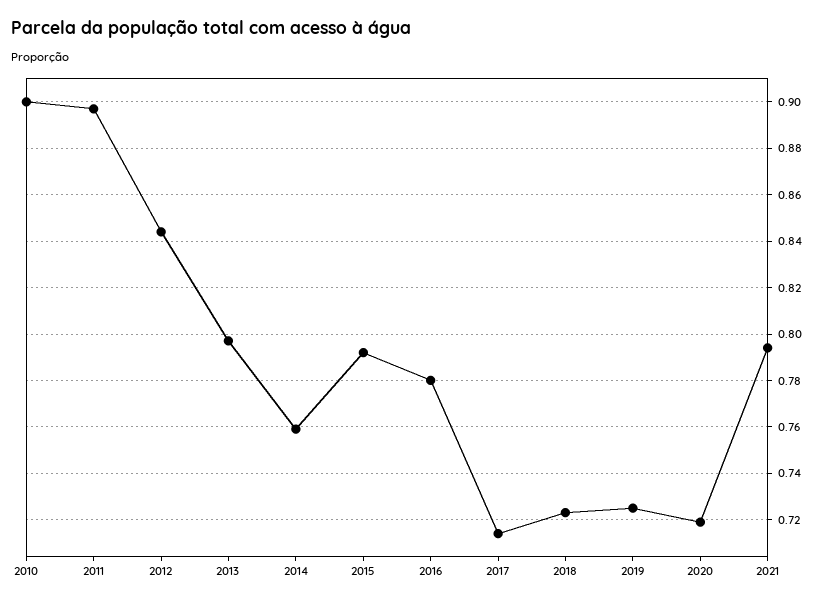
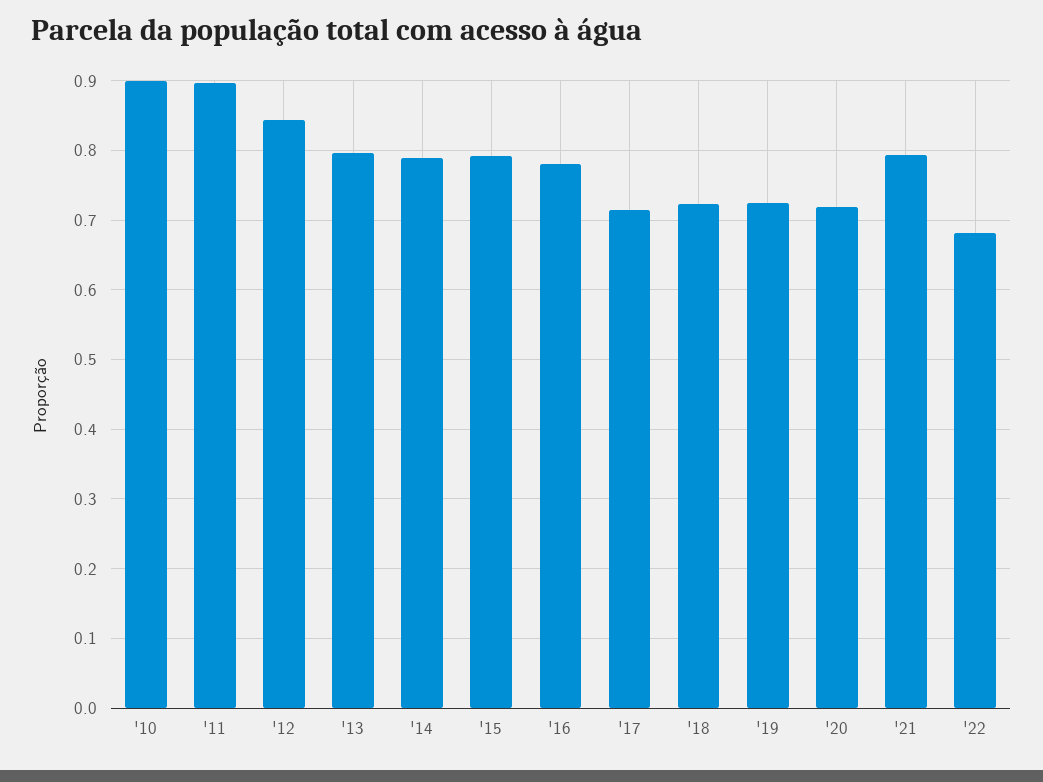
2014: 0.76 -> 0.79
'22: none -> 0.68

